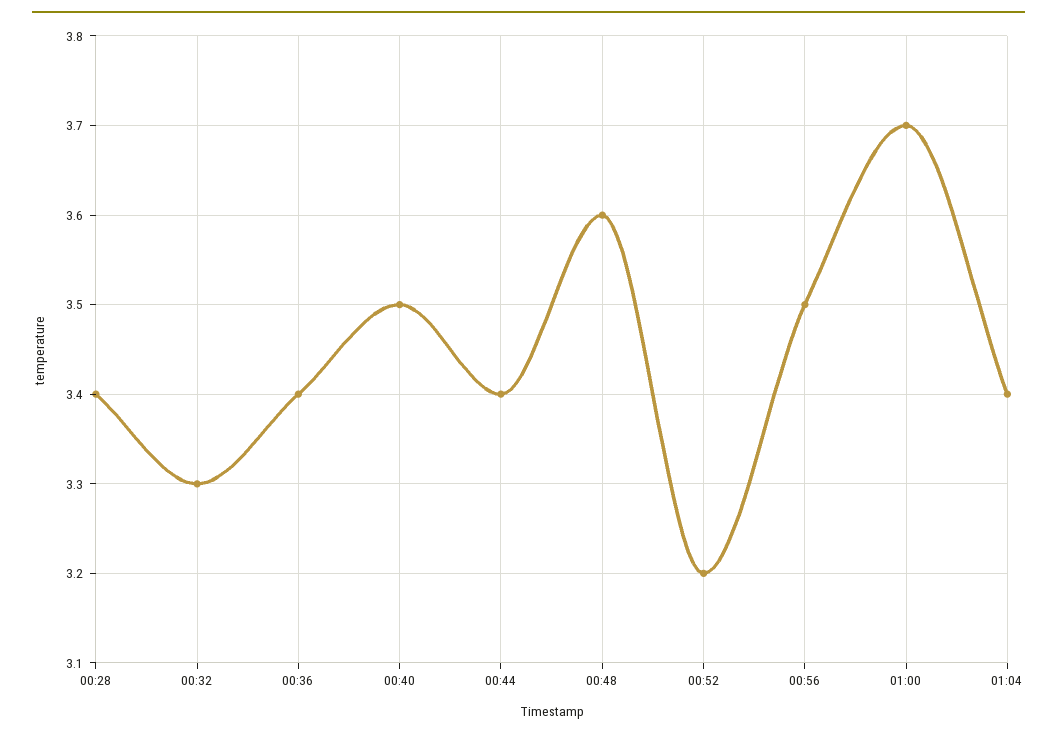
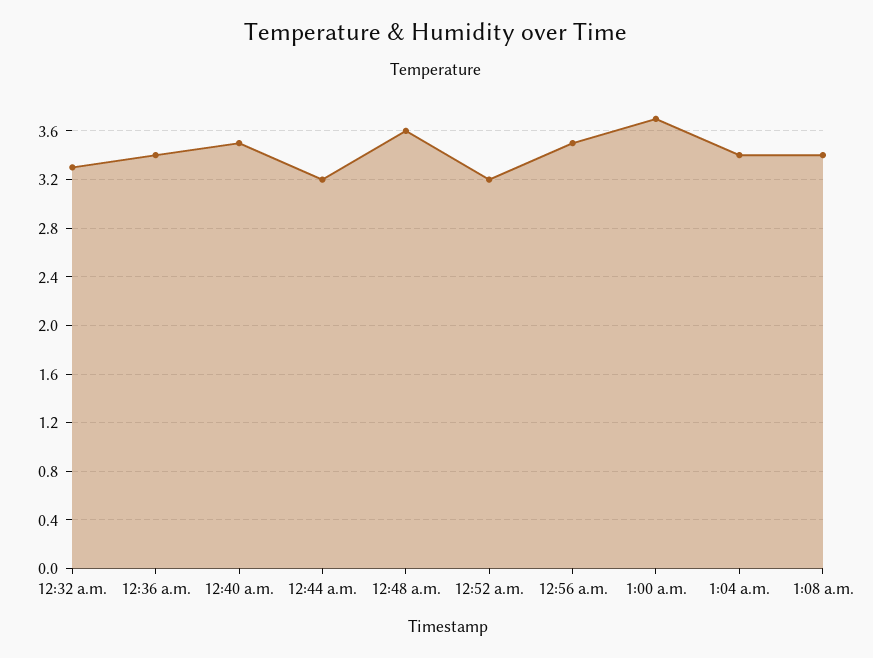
00:28: 3.4 -> none
00:44: 3.4 -> 3.2
1:08 a.m.: none -> 3.4

